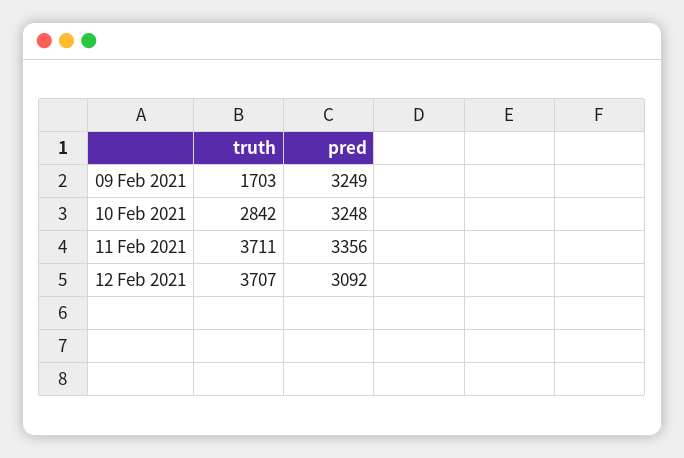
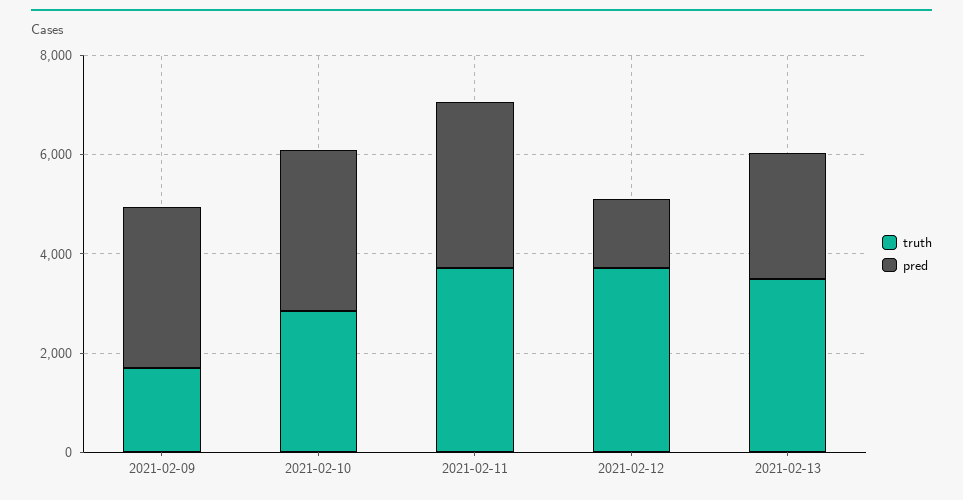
pred, 12 Feb 2021: 3092 -> 1500
truth, 2021-02-13: none -> 3500
pred, 2021-02-13: none -> 2500

